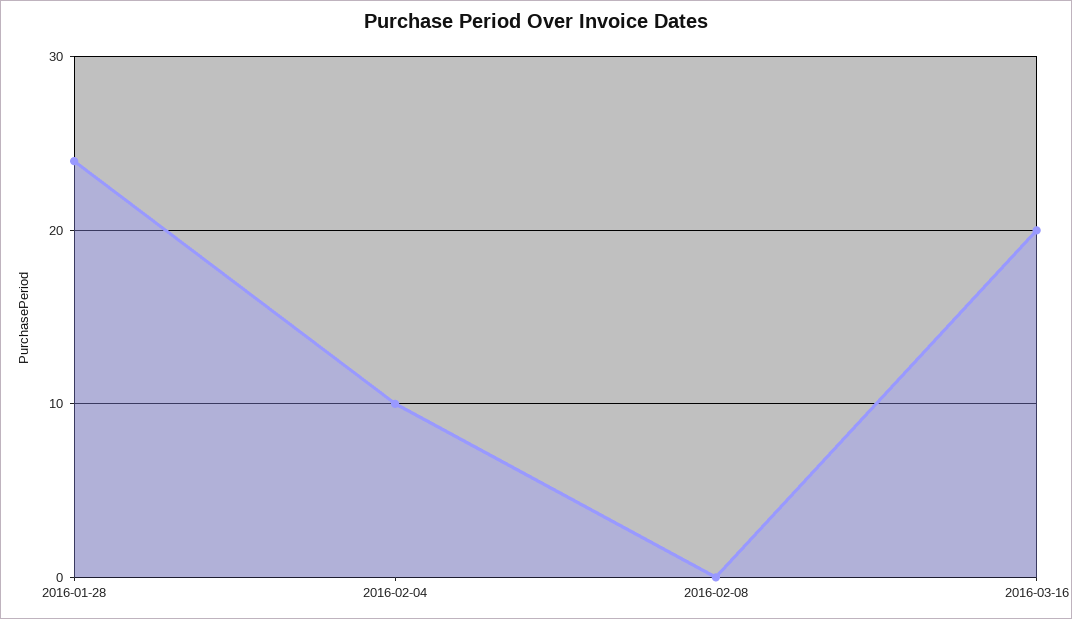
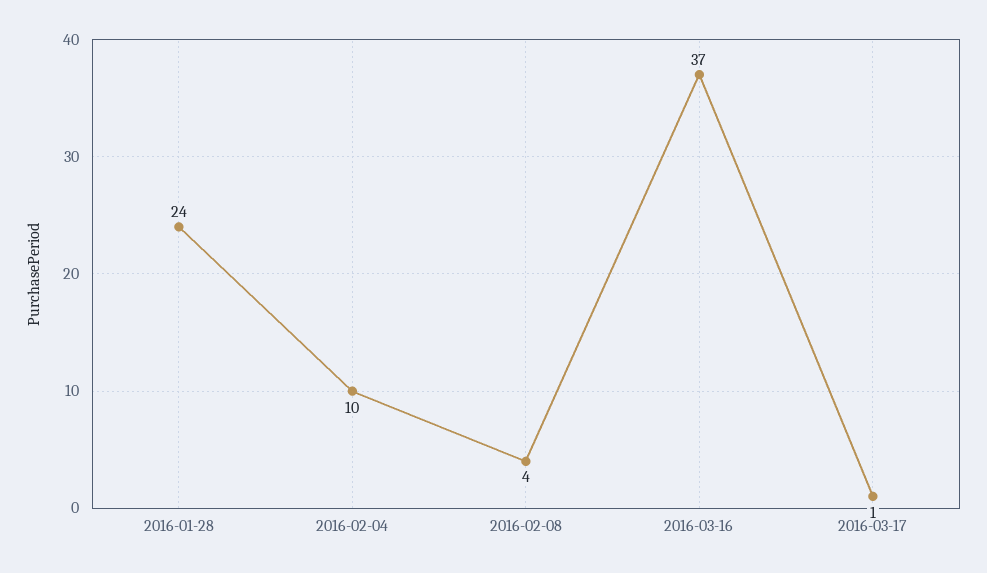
2016-02-08: 0 -> 4
2016-03-16: 20 -> 37
2016-03-17: none -> 1

